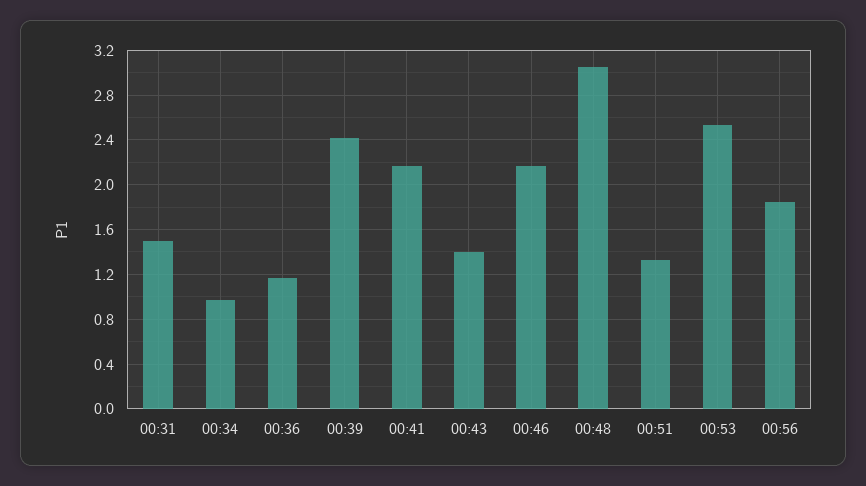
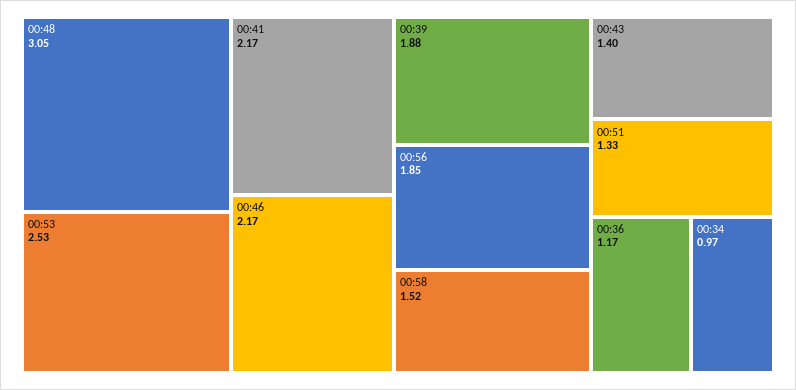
00:31: 1.5 -> none
00:39: 2.4 -> 1.88
00:58: none -> 1.52

